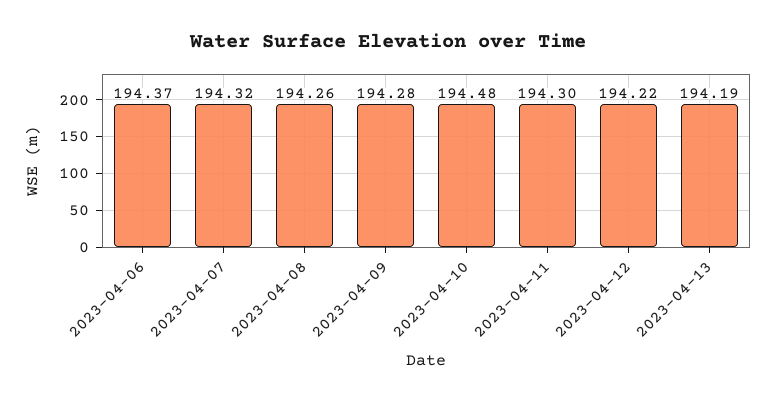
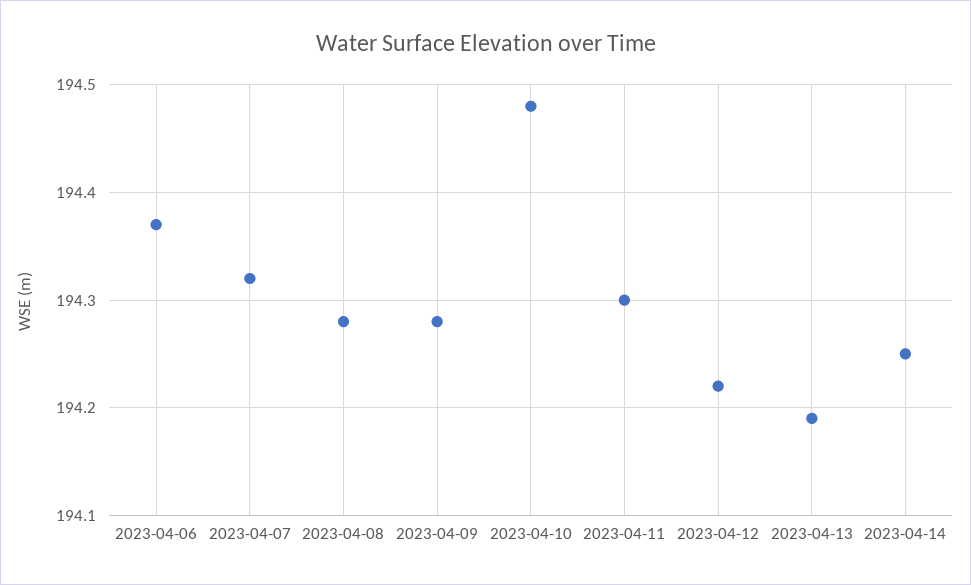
2023-04-08: 194.26 -> 194.28
2023-04-14: none -> 194.25

